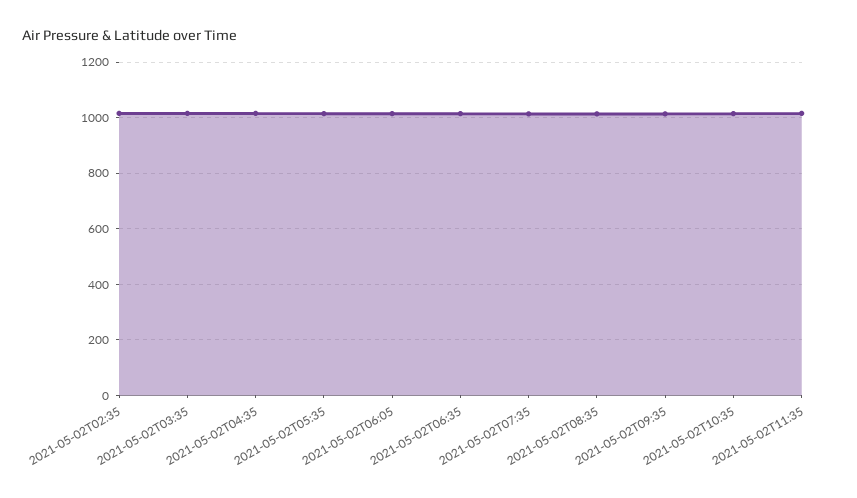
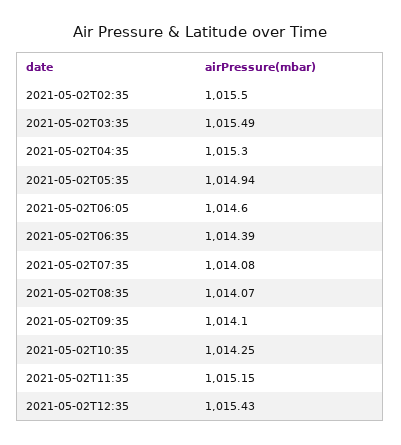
2021-05-02T12:35: none -> 1015.43

